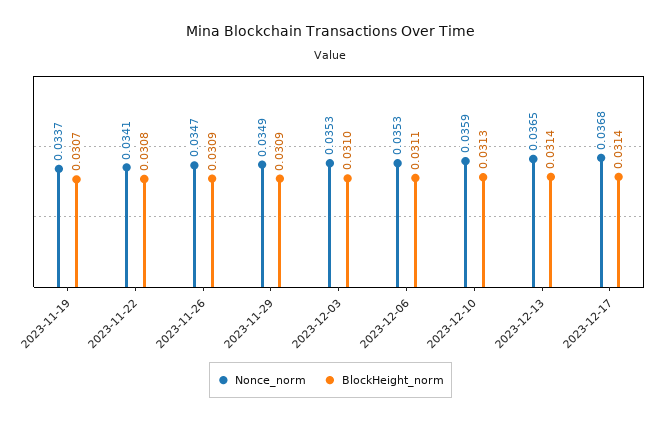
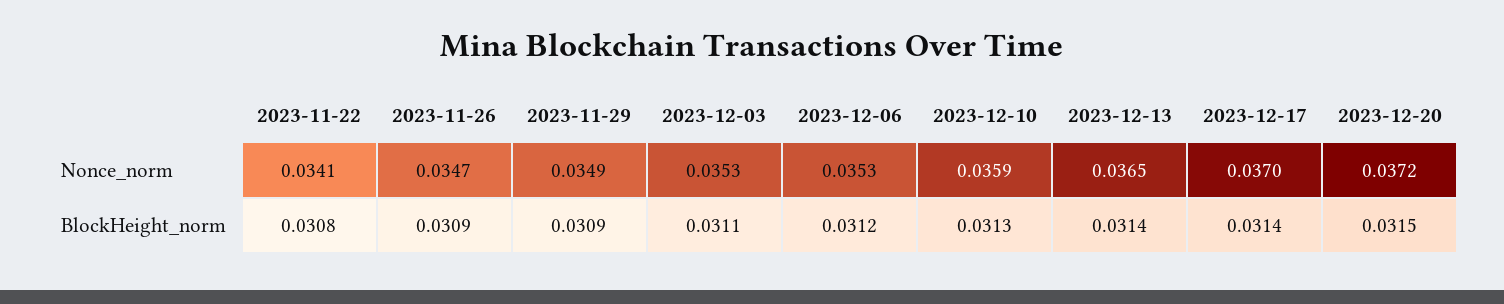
Nonce_norm, 2023-11-19: 0.0337 -> none
BlockHeight_norm, 2023-11-19: 0.0307 -> none
BlockHeight_norm, 2023-12-03: 0.031 -> 0.0311
BlockHeight_norm, 2023-12-06: 0.0311 -> 0.0312
Nonce_norm, 2023-12-17: 0.0368 -> 0.037
Nonce_norm, 2023-12-20: none -> 0.0372
BlockHeight_norm, 2023-12-20: none -> 0.0315

